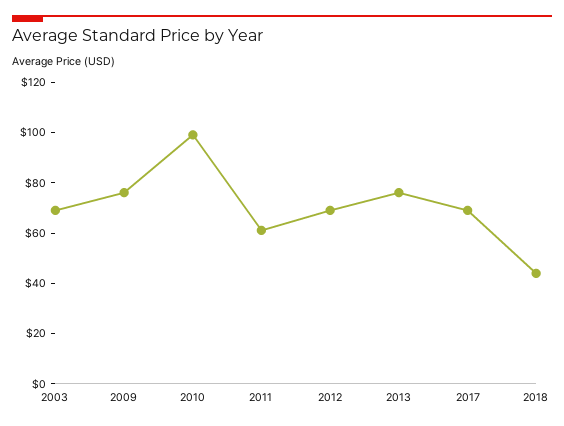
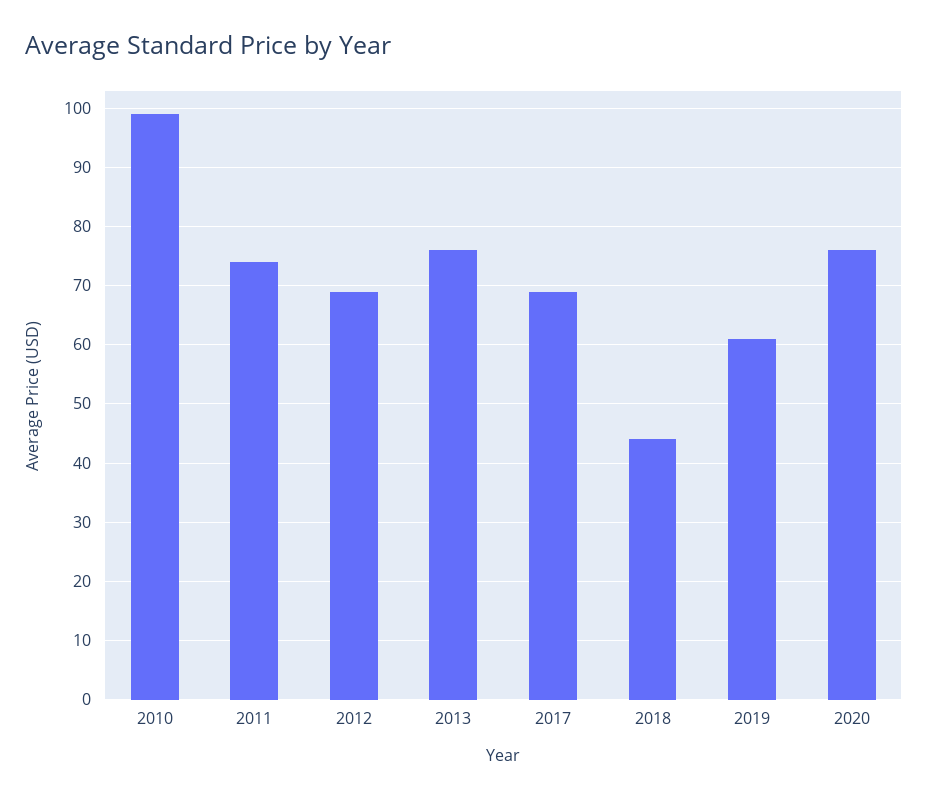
2003: 70 -> none
2009: 75 -> none
2011: 60 -> 75
2019: none -> 60
2020: none -> 75

